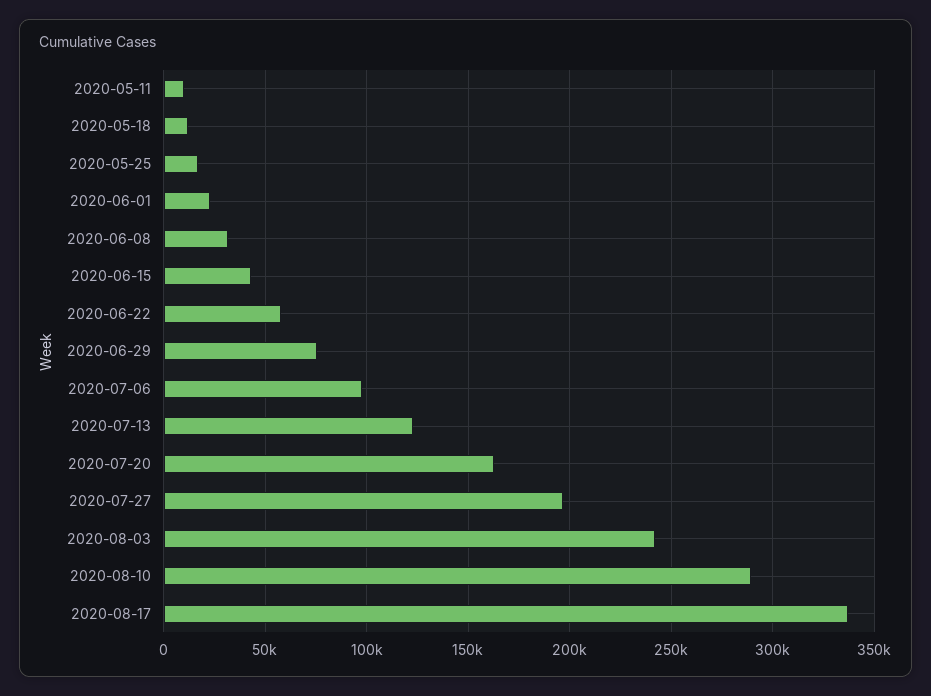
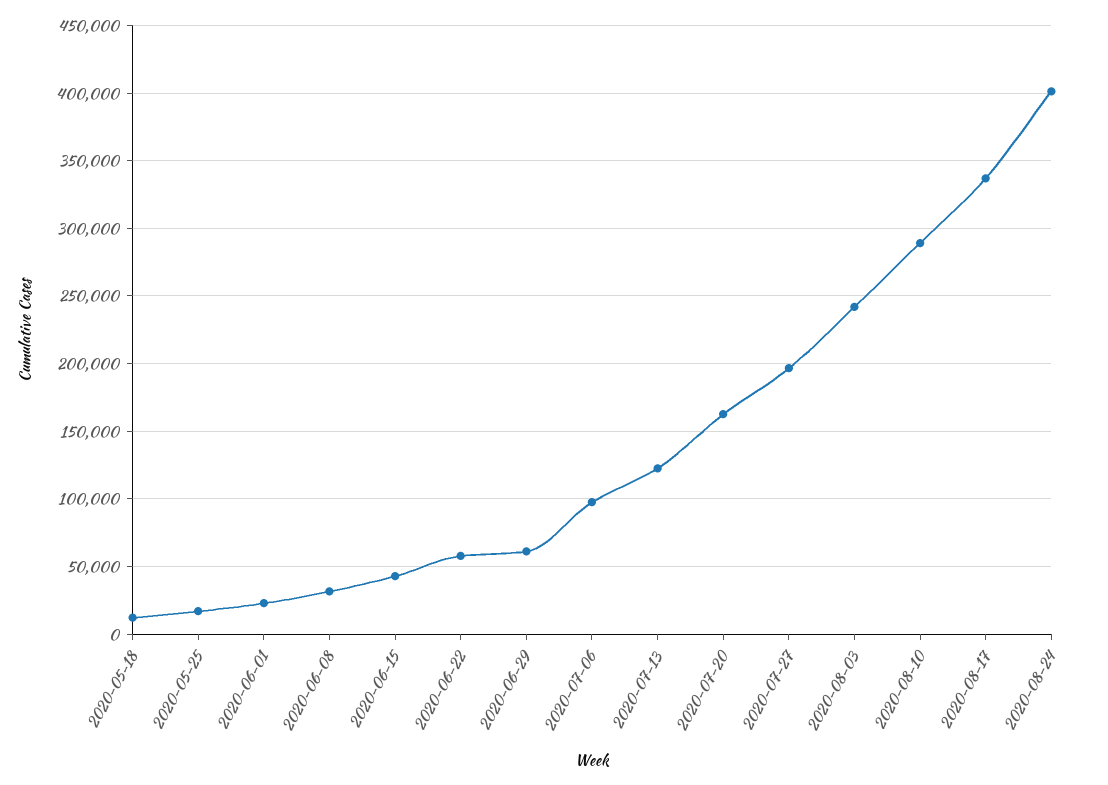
2020-05-11: 10000 -> none
2020-06-29: 75000 -> 60000
2020-08-24: none -> 400000

